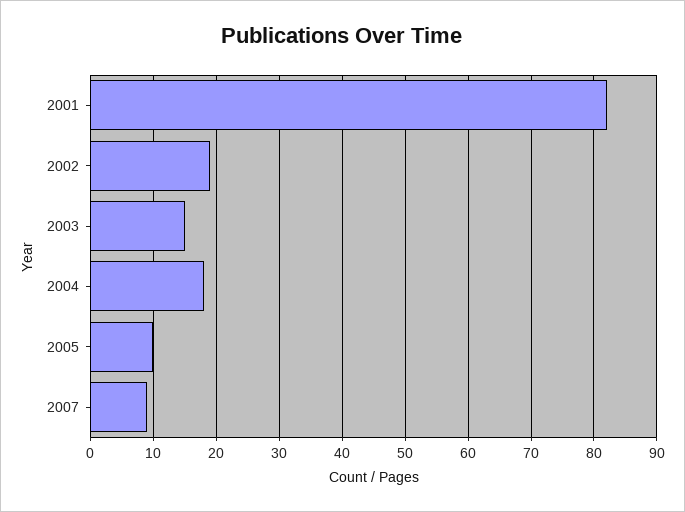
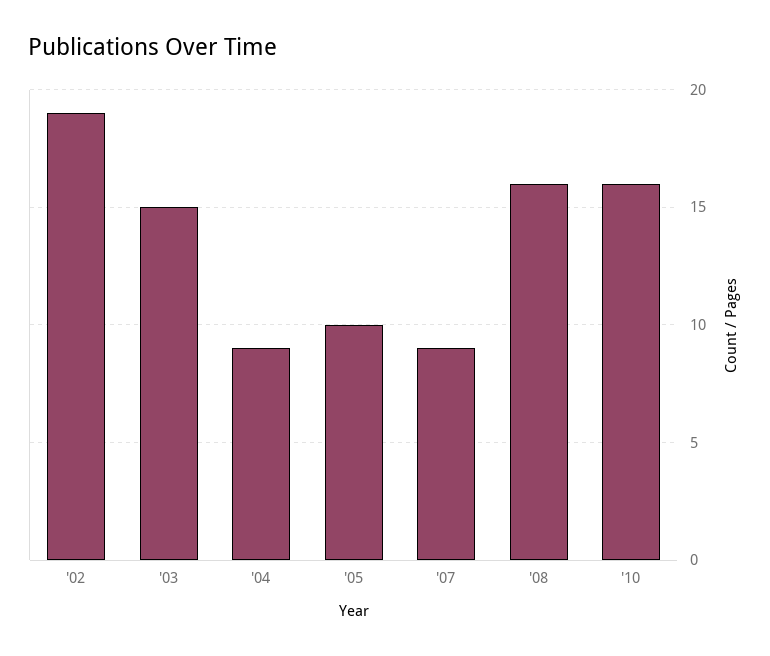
2001: 82 -> none
2004: 18 -> 9
'08: none -> 16
'10: none -> 16

